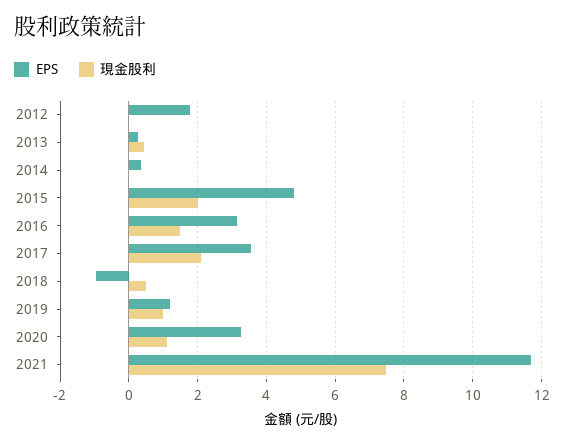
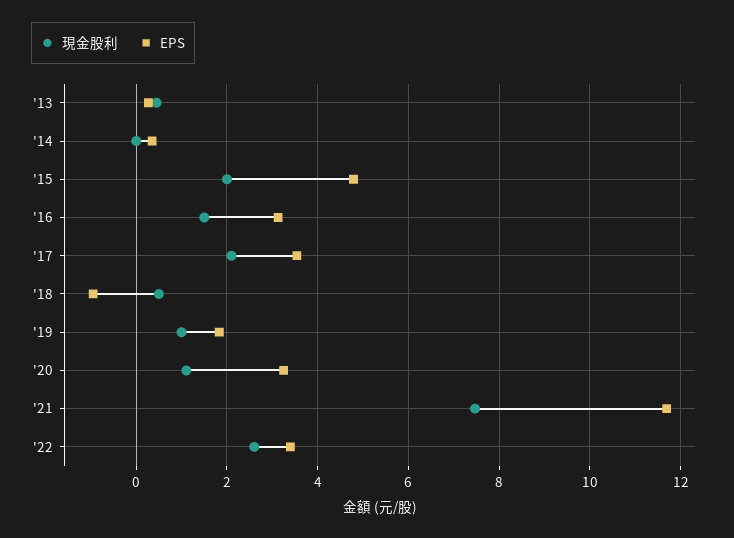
EPS, 2012: 1.8 -> none
現金股利, 2012: 0 -> none
EPS, 2019: 1.2 -> 1.8
現金股利, '22: none -> 2.6
EPS, '22: none -> 3.4

